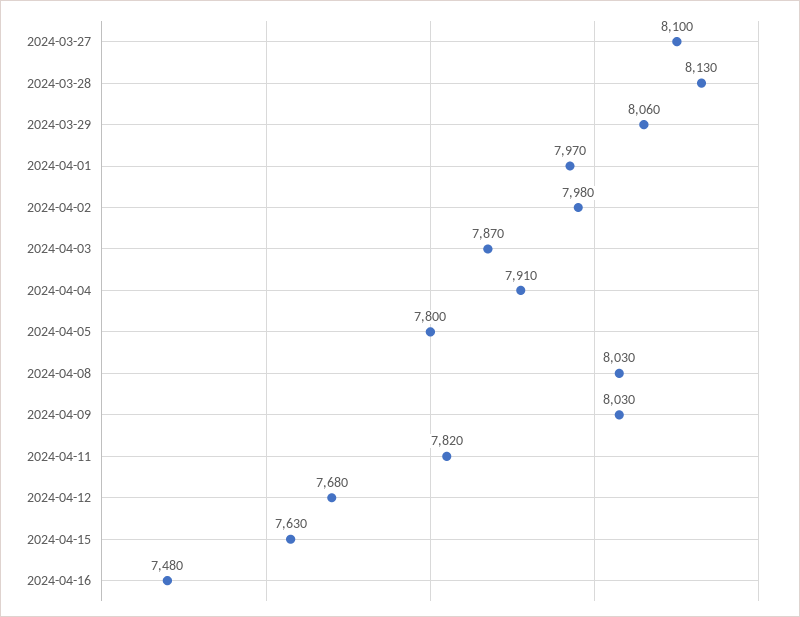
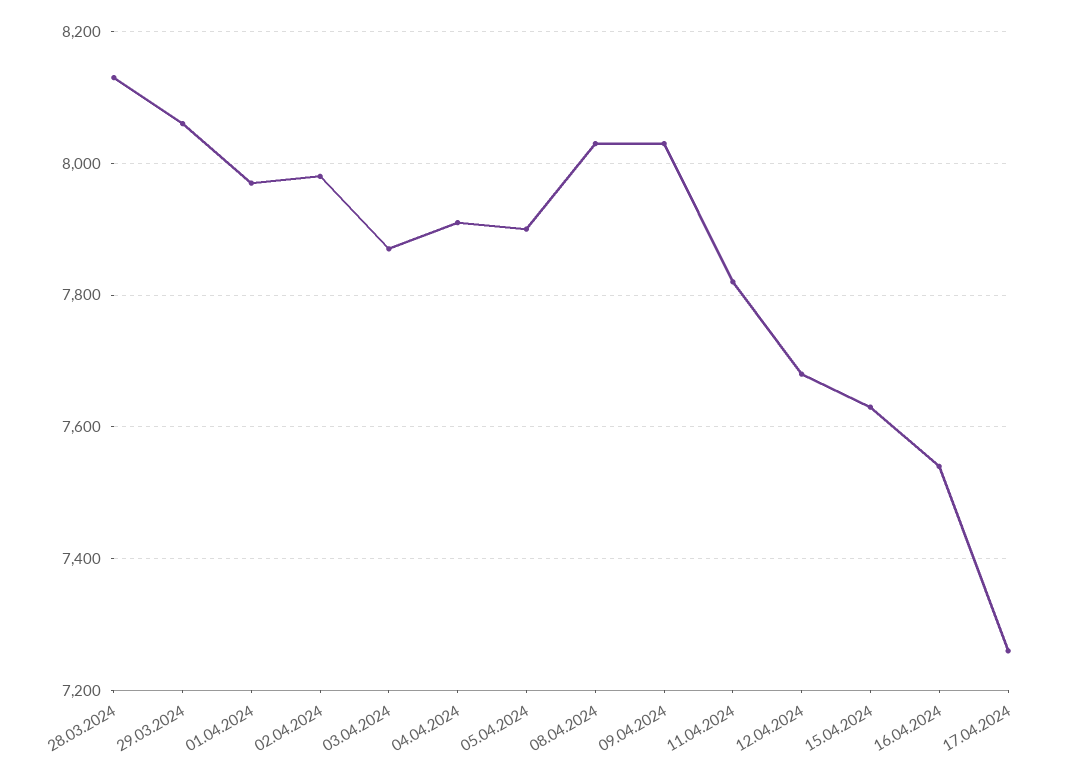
2024-03-27: 8100 -> none
2024-04-05: 7800 -> 7900
2024-04-16: 7480 -> 7540
17.04.2024: none -> 7260

